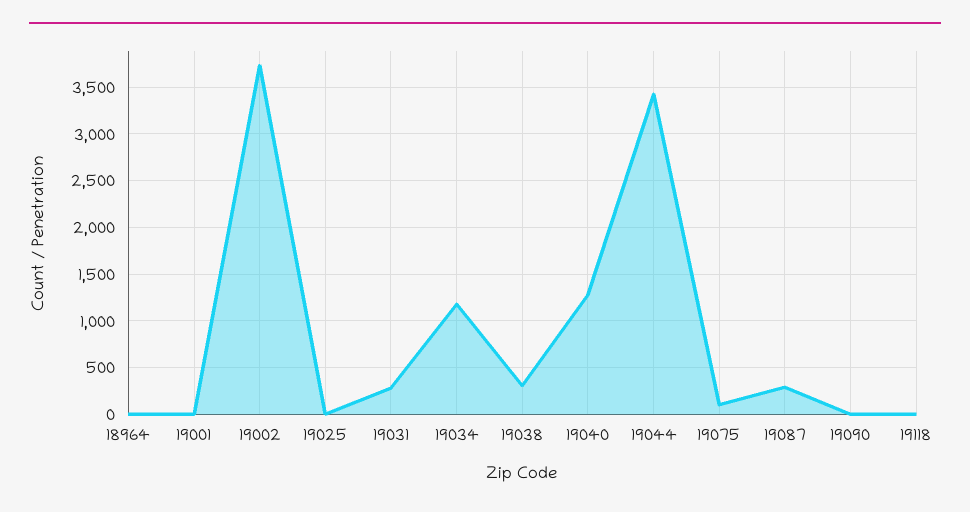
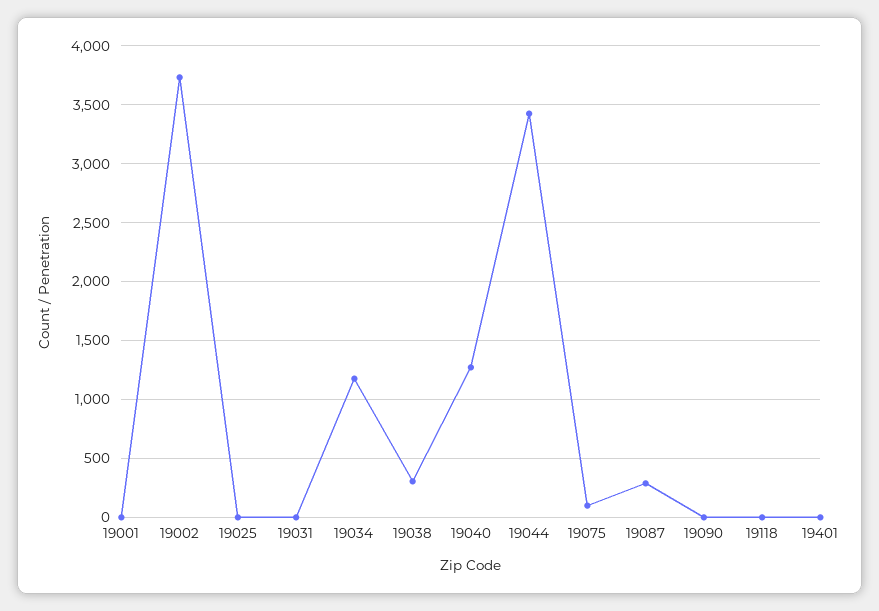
18964: 0 -> none
19031: 300 -> 0
19401: none -> 0

